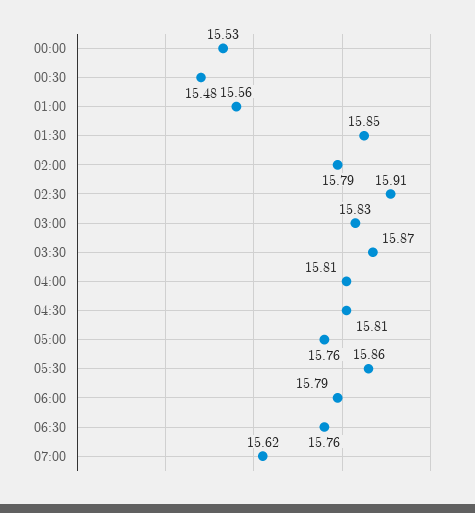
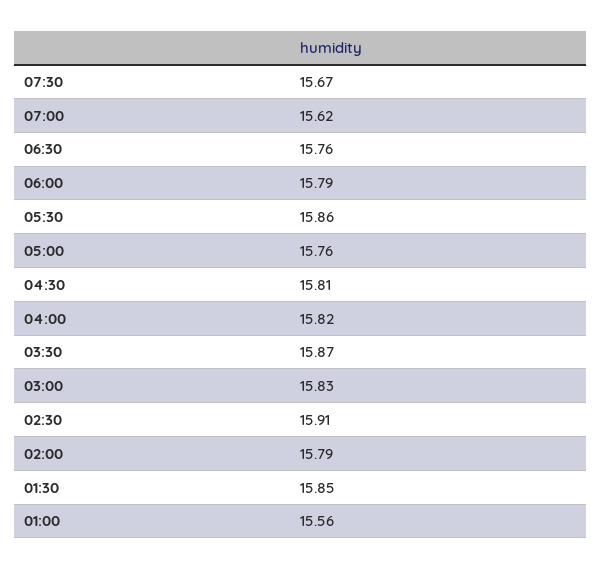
00:00: 15.53 -> none
00:30: 15.48 -> none
04:00: 15.81 -> 15.82
07:30: none -> 15.67

